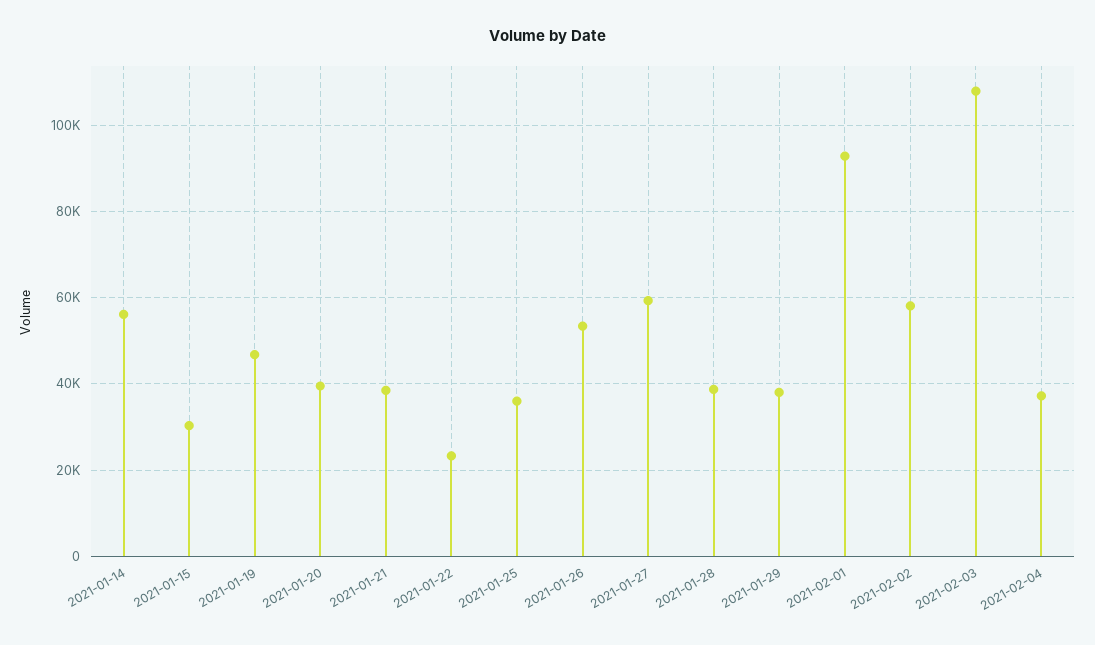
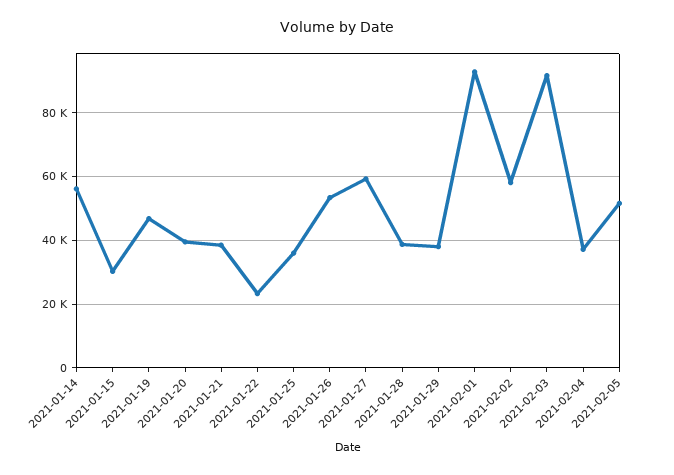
2021-02-03: 108000 -> 92000
2021-02-05: none -> 52000

